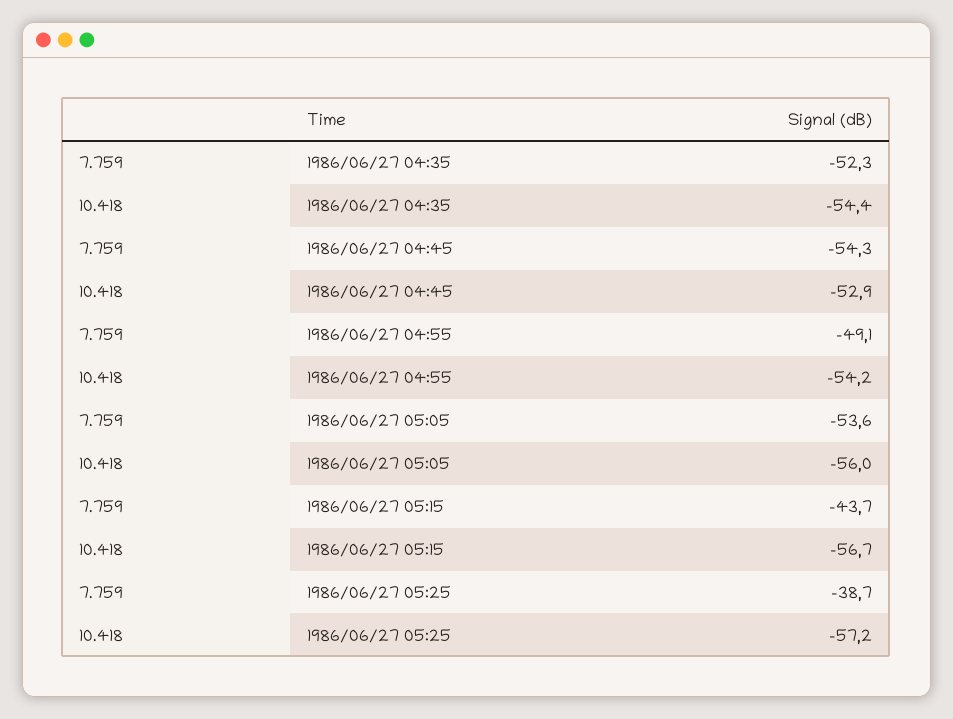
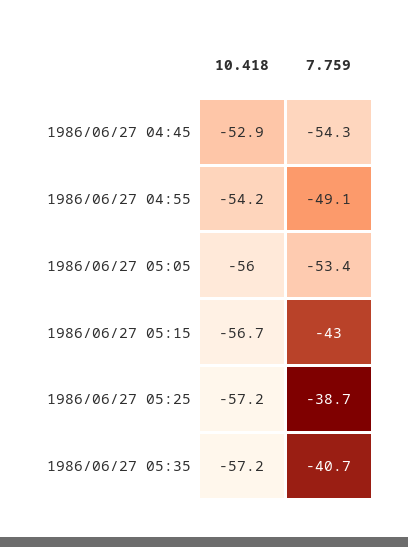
7.759, 1986/06/27 04:35: -52.3 -> none
10.418, 1986/06/27 04:35: -54.4 -> none
7.759, 1986/06/27 05:05: -53.6 -> -53.4
7.759, 1986/06/27 05:15: -43.7 -> -43
10.418, 1986/06/27 05:35: none -> -57.2
7.759, 1986/06/27 05:35: none -> -40.7

